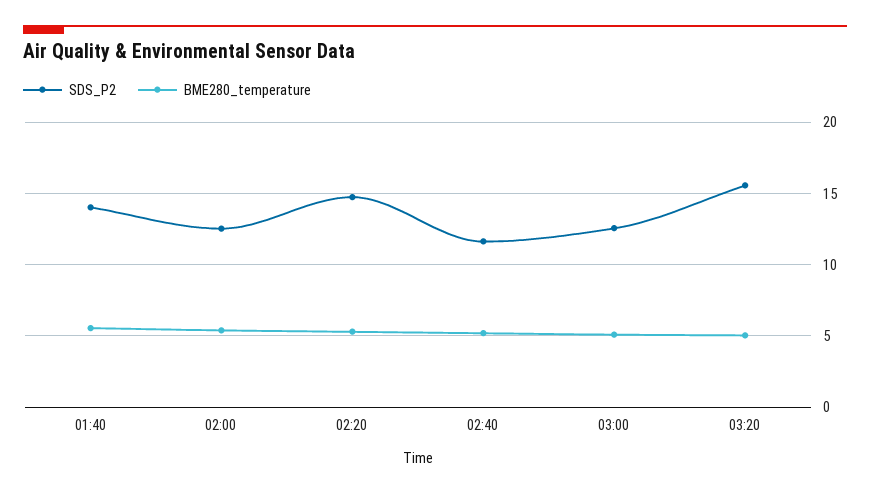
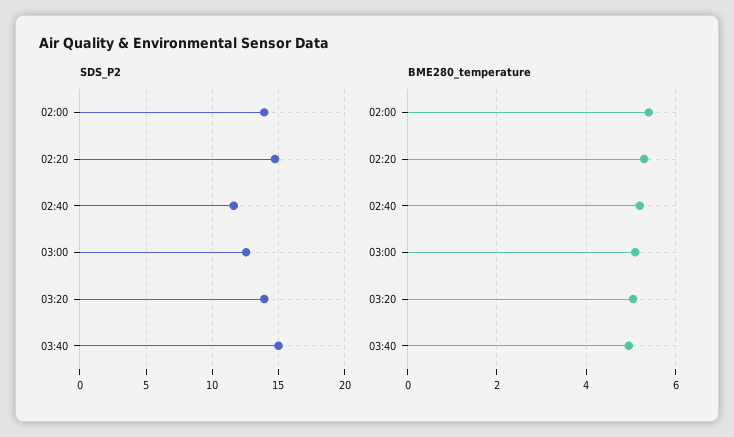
SDS_P2, 01:40: 14 -> none
BME280_temperature, 01:40: 5.5 -> none
SDS_P2, 02:00: 12.5 -> 14
SDS_P2, 03:20: 15.5 -> 14
SDS_P2, 03:40: none -> 15
BME280_temperature, 03:40: none -> 5

